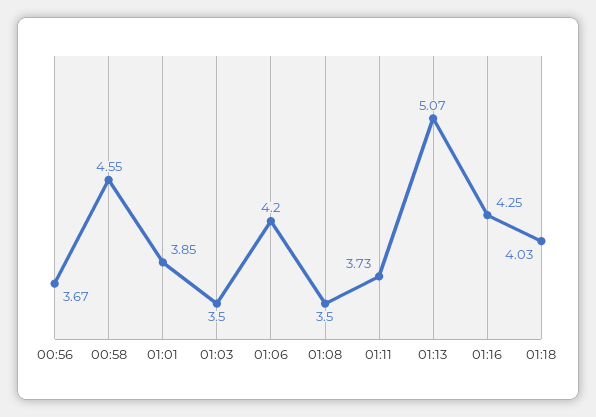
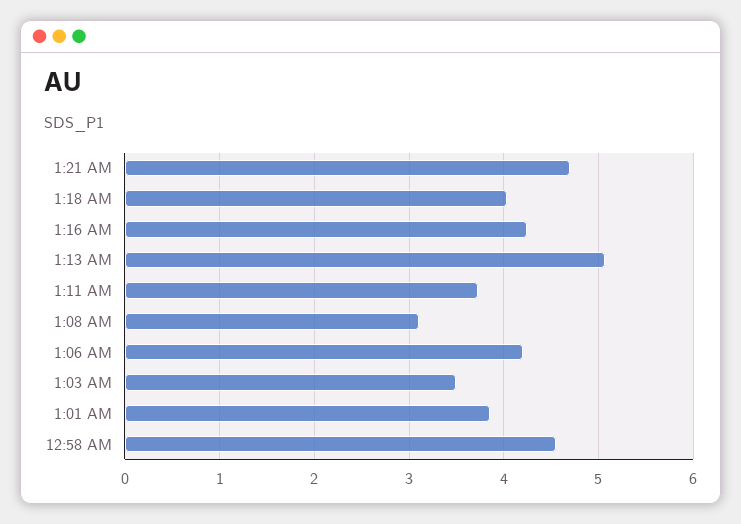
00:56: 3.67 -> none
01:08: 3.5 -> 3.1
1:21 AM: none -> 4.7

